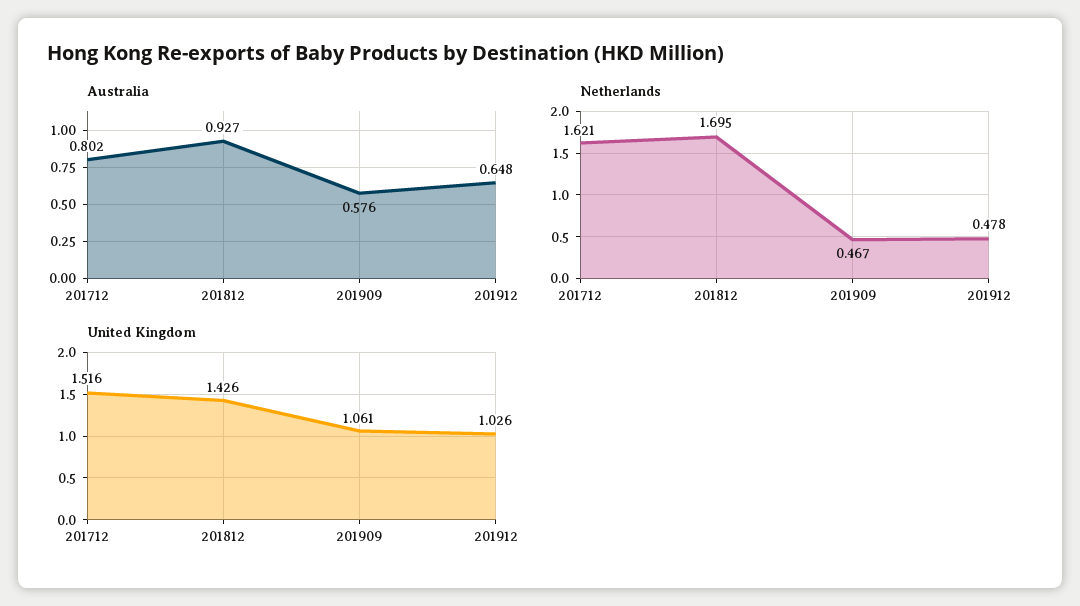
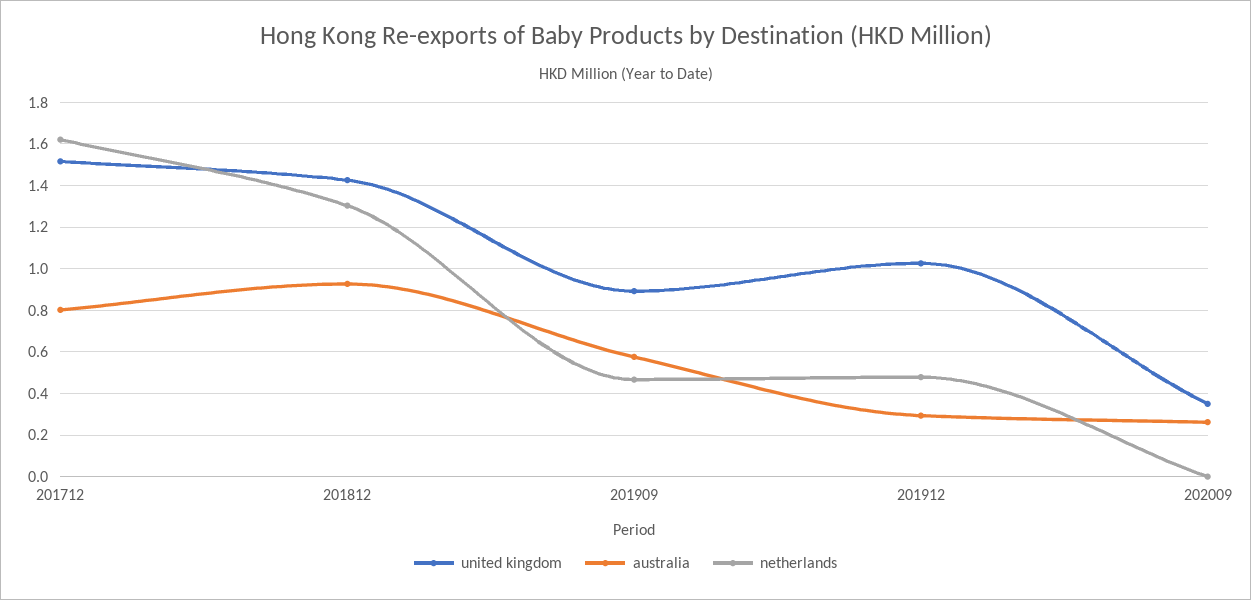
Australia, 201912: 0.648 -> 0.3
Netherlands, 201812: 1.695 -> 1.3
United Kingdom, 201909: 1.061 -> 0.9
United Kingdom, 202009: none -> 0.35
Australia, 202009: none -> 0.25
Netherlands, 202009: none -> 0

